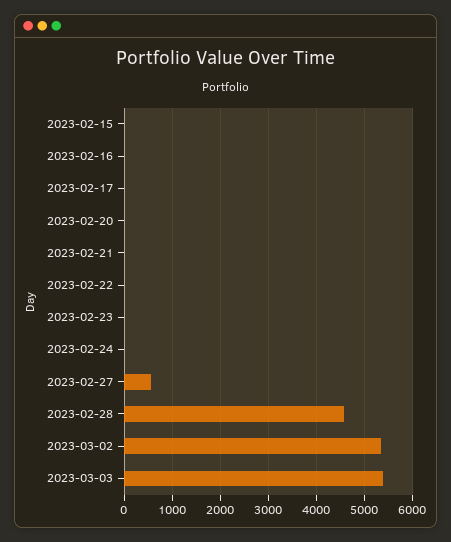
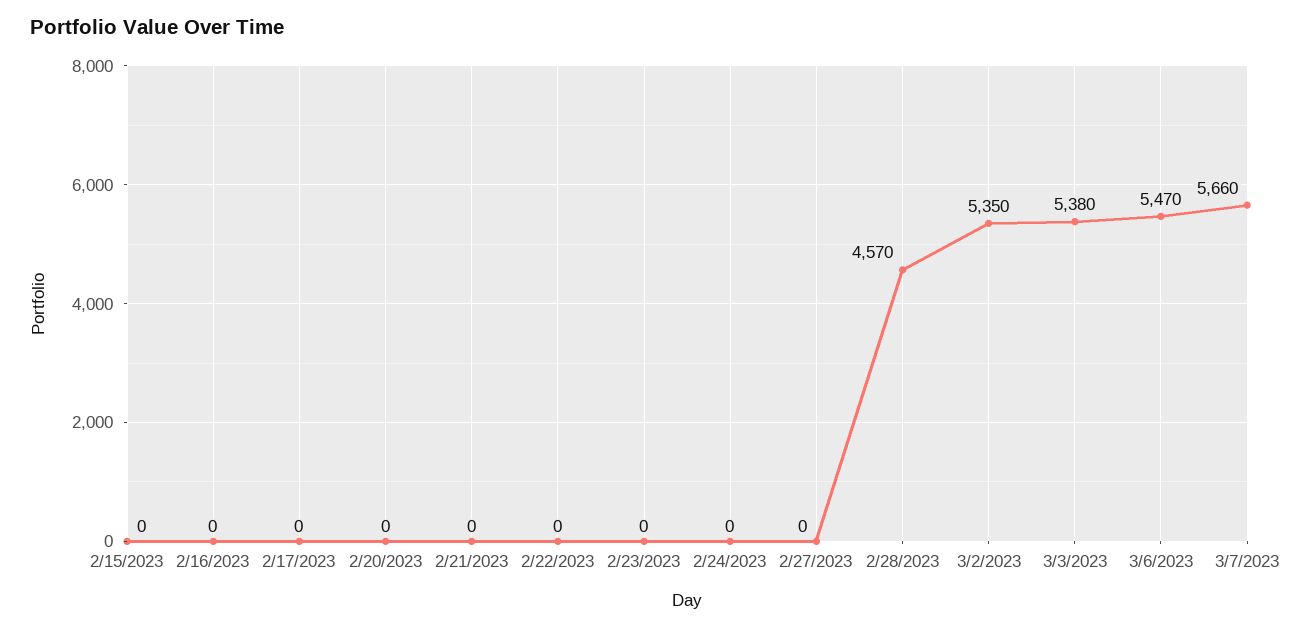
2023-02-27: 600 -> 0
3/6/2023: none -> 5470
3/7/2023: none -> 5660

